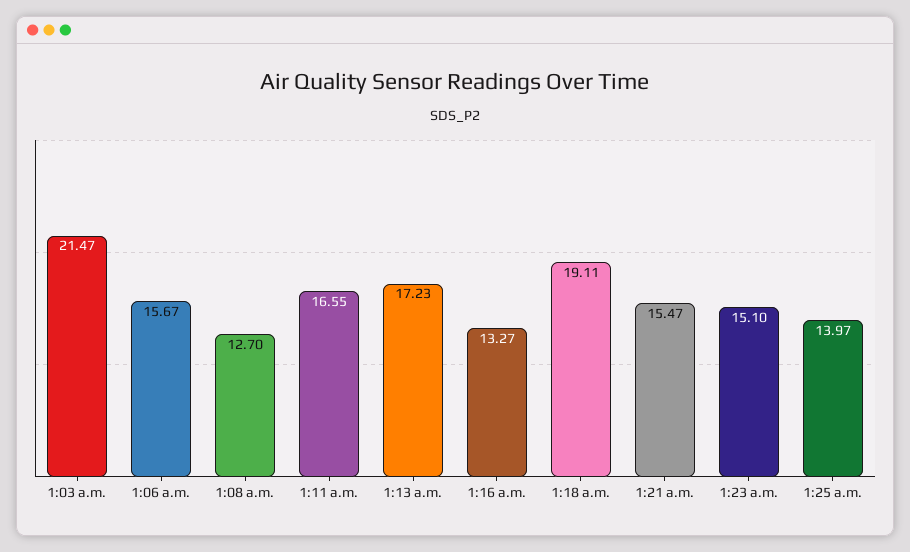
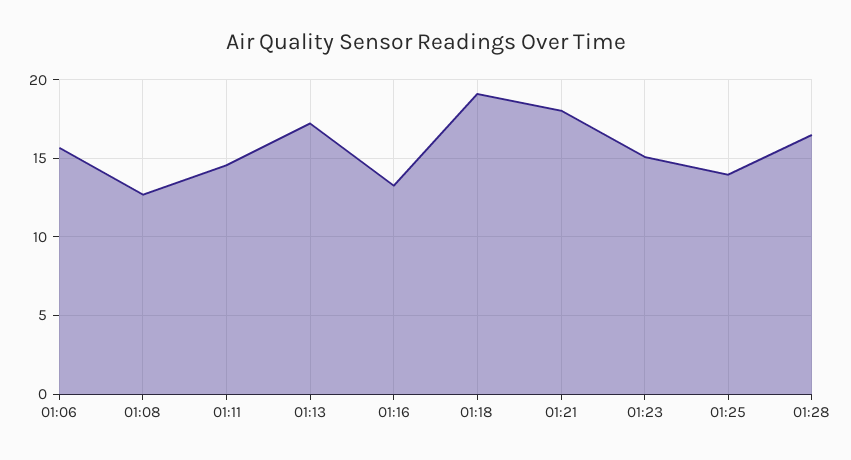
1:03 a.m.: 21.47 -> none
1:11 a.m.: 16.55 -> 14.5
1:21 a.m.: 15.47 -> 18
01:28: none -> 16.5

